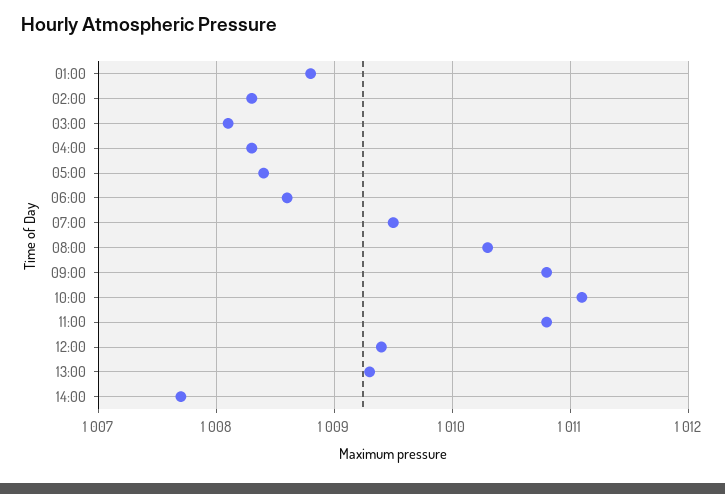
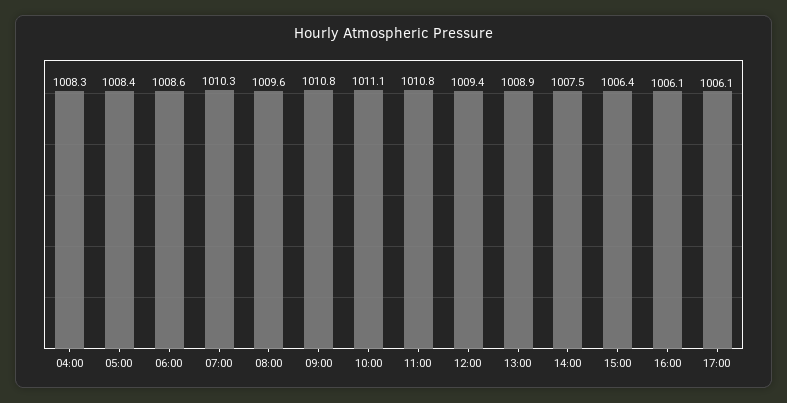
01:00: 1008.8 -> none
02:00: 1008.3 -> none
03:00: 1008.1 -> none
07:00: 1009.5 -> 1010.3
08:00: 1010.3 -> 1009.6
13:00: 1009.3 -> 1008.9
14:00: 1007.7 -> 1007.5
15:00: none -> 1006.4
16:00: none -> 1006.1
17:00: none -> 1006.1

